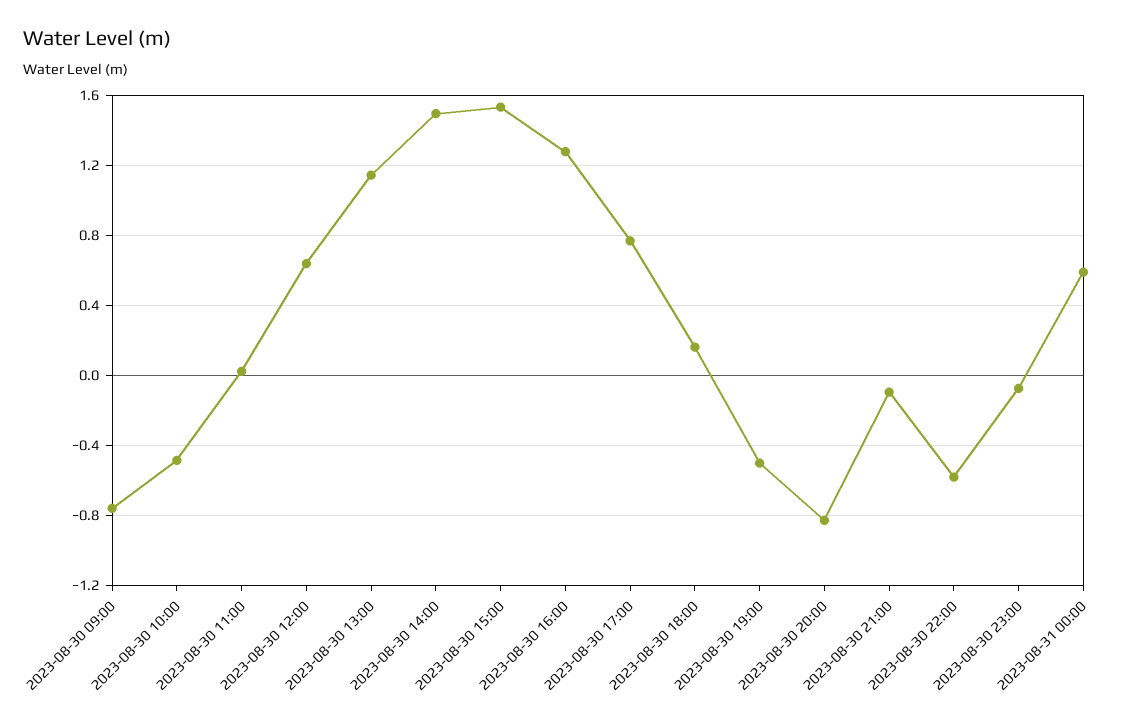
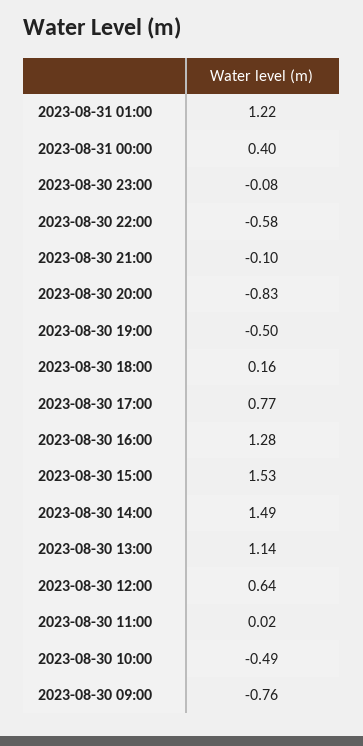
2023-08-31 00:00: 0.6 -> 0.4
2023-08-31 01:00: none -> 1.22

